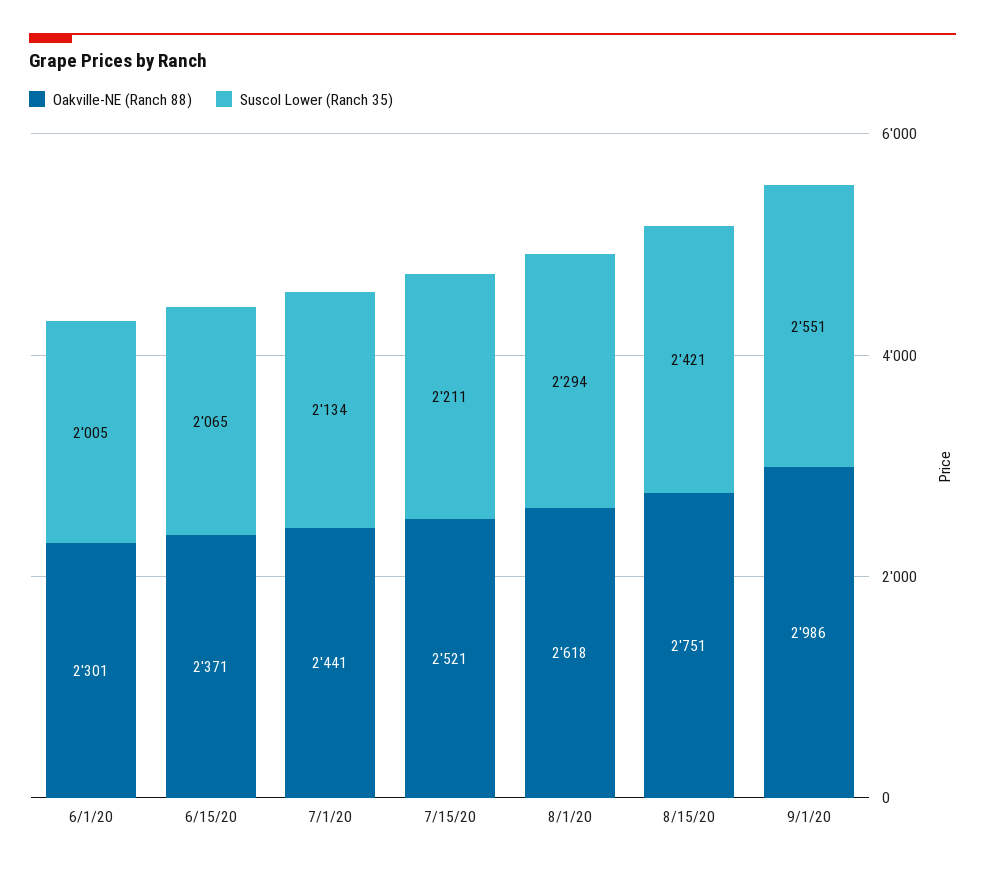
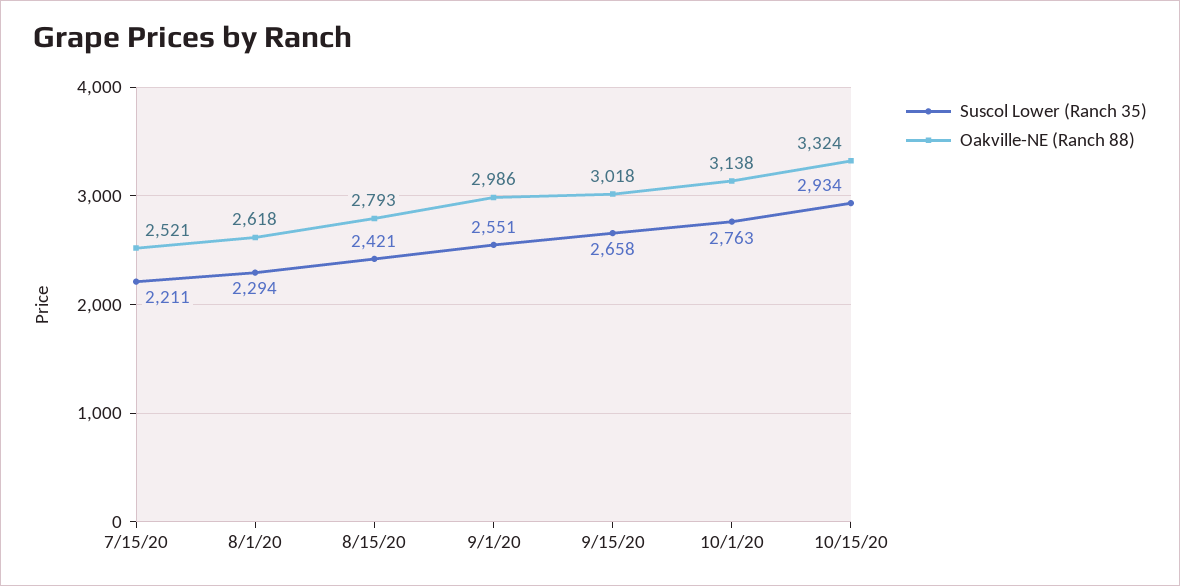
Oakville-NE (Ranch 88), 6/1/20: 2301 -> none
Suscol Lower (Ranch 35), 6/1/20: 2005 -> none
Oakville-NE (Ranch 88), 6/15/20: 2371 -> none
Suscol Lower (Ranch 35), 6/15/20: 2065 -> none
Oakville-NE (Ranch 88), 7/1/20: 2441 -> none
Suscol Lower (Ranch 35), 7/1/20: 2134 -> none
Oakville-NE (Ranch 88), 8/15/20: 2751 -> 2793
Suscol Lower (Ranch 35), 9/15/20: none -> 2658
Oakville-NE (Ranch 88), 9/15/20: none -> 3018
Suscol Lower (Ranch 35), 10/1/20: none -> 2763
Oakville-NE (Ranch 88), 10/1/20: none -> 3138
Suscol Lower (Ranch 35), 10/15/20: none -> 2934
Oakville-NE (Ranch 88), 10/15/20: none -> 3324

